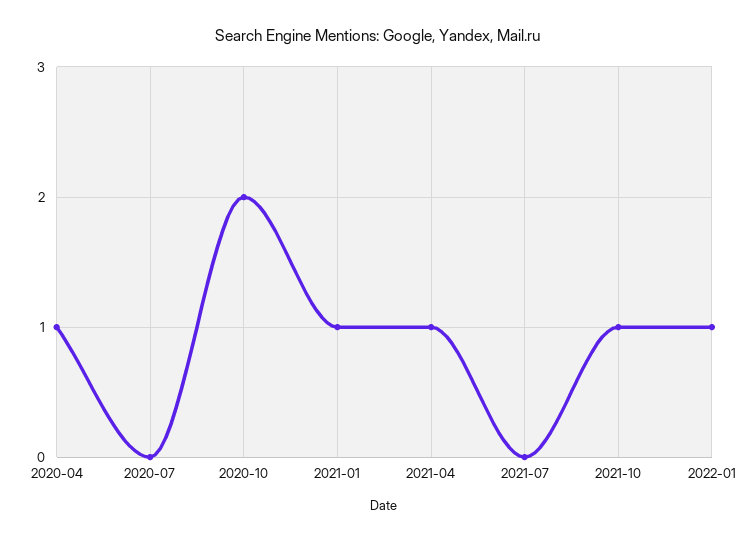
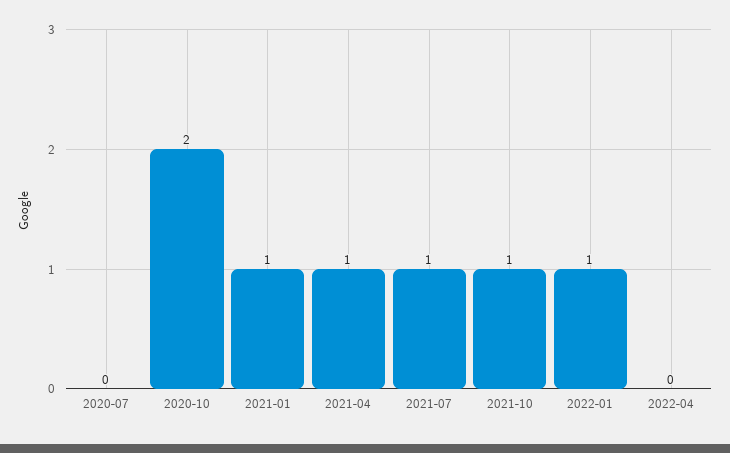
2020-04: 1 -> none
2021-07: 0 -> 1
2022-04: none -> 0

